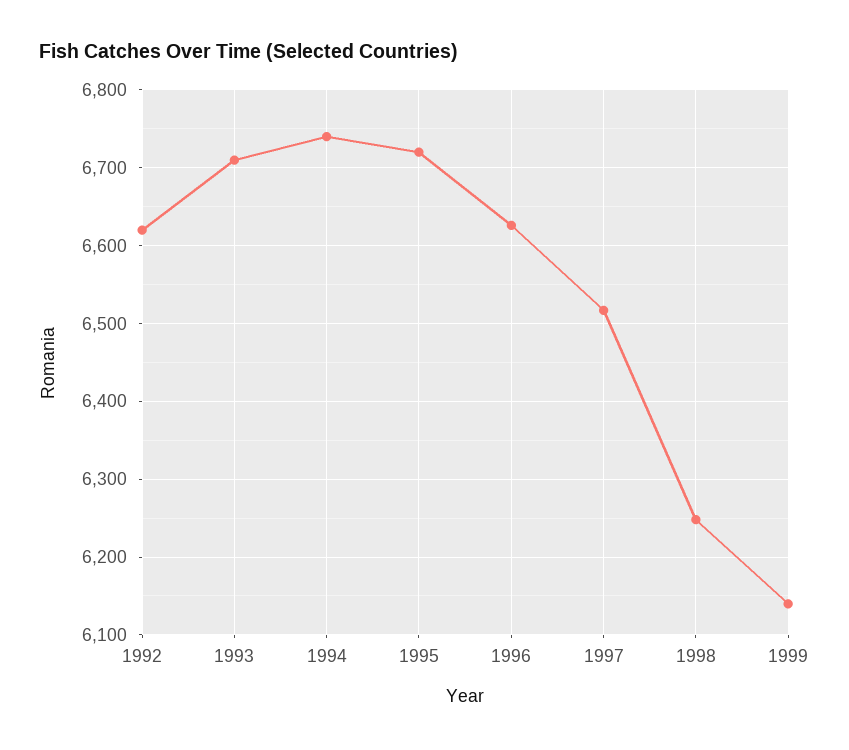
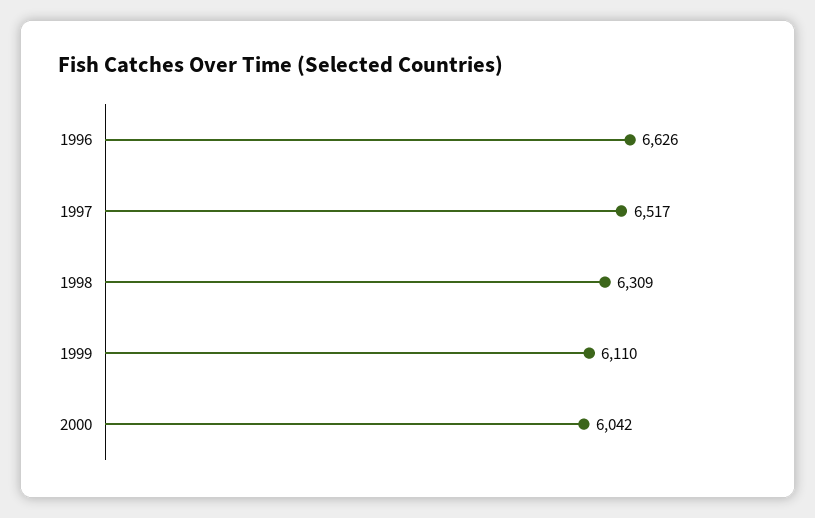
1992: 6620 -> none
1993: 6710 -> none
1994: 6740 -> none
1995: 6720 -> none
1998: 6250 -> 6309
1999: 6140 -> 6110
2000: none -> 6042

